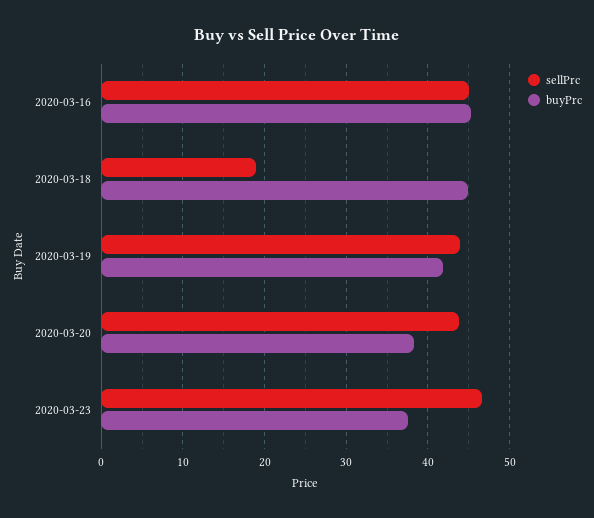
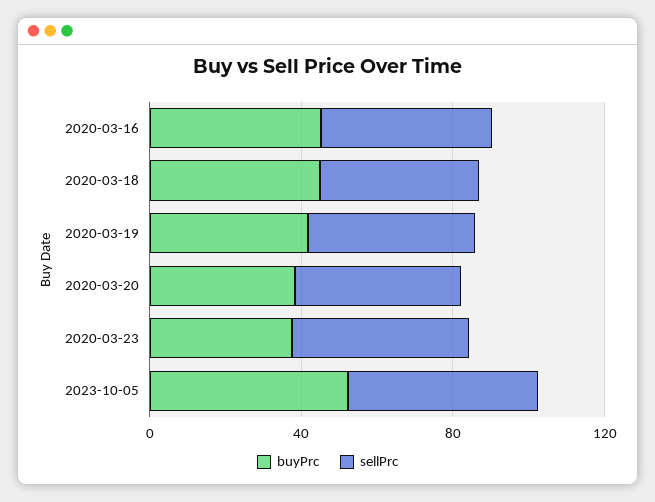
sellPrc, 2020-03-18: 19 -> 40
buyPrc, 2023-10-05: none -> 50
sellPrc, 2023-10-05: none -> 50

